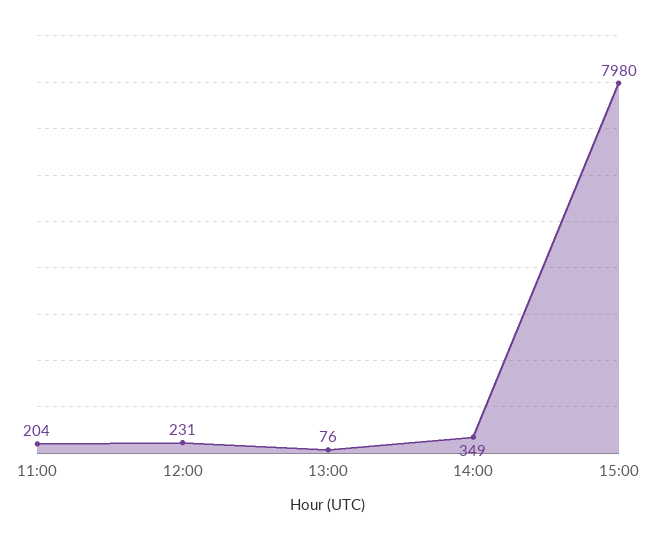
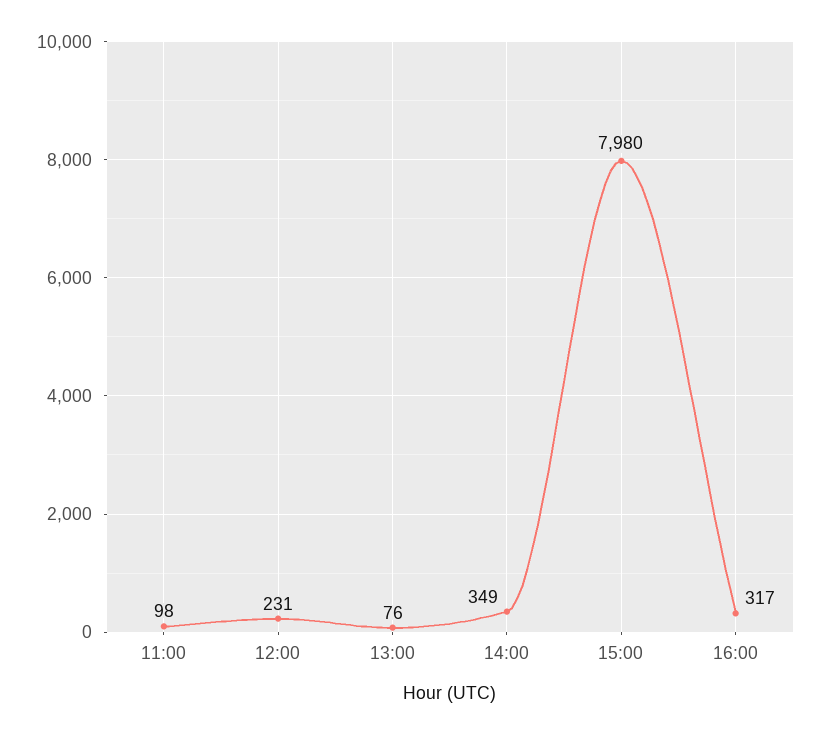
11:00: 204 -> 98
16:00: none -> 317

